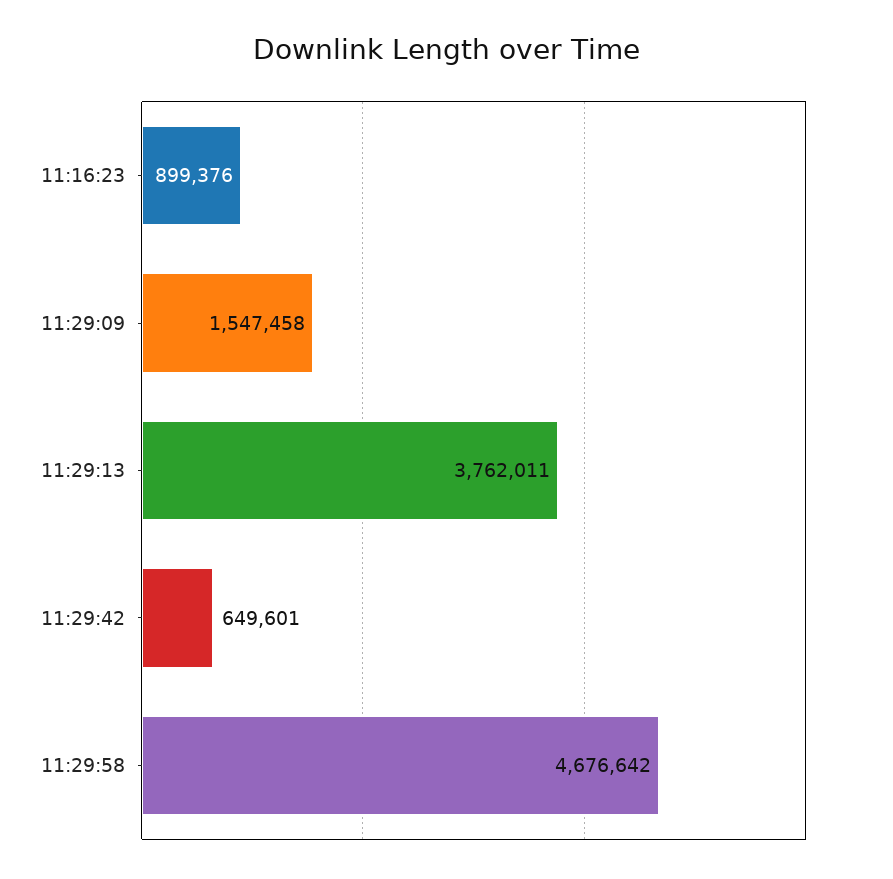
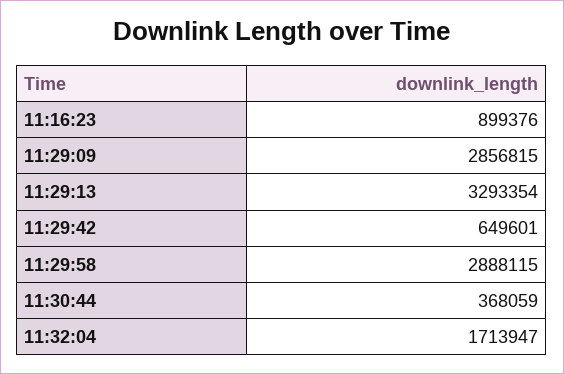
11:29:09: 1547458 -> 2856815
11:29:13: 3762011 -> 3293354
11:29:58: 4676642 -> 2888115
11:30:44: none -> 368059
11:32:04: none -> 1713947

